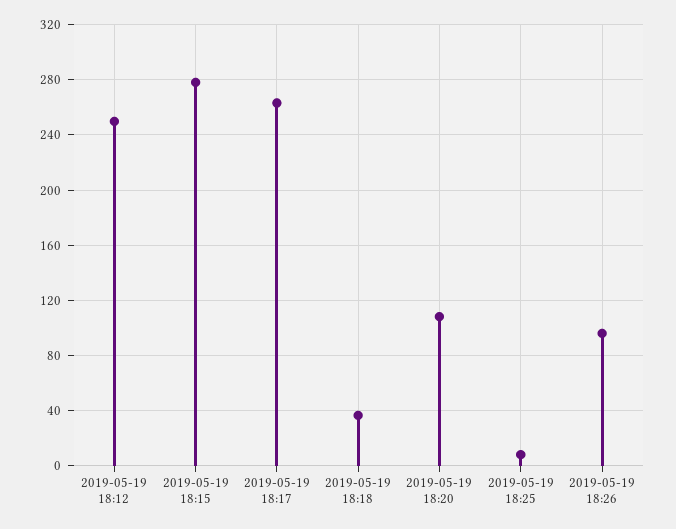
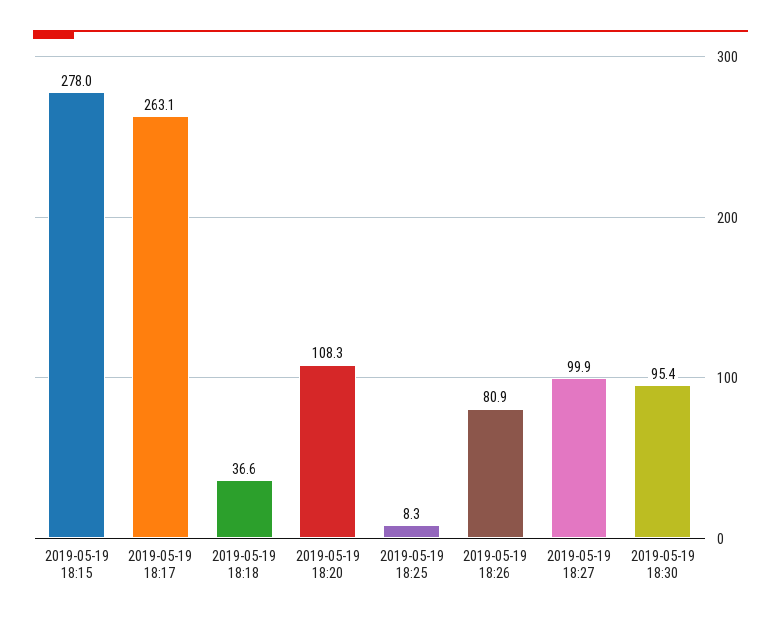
2019-05-19 18:12: 250 -> none
2019-05-19 18:26: 95 -> 80.9
2019-05-19 18:27: none -> 99.9
2019-05-19 18:30: none -> 95.4

